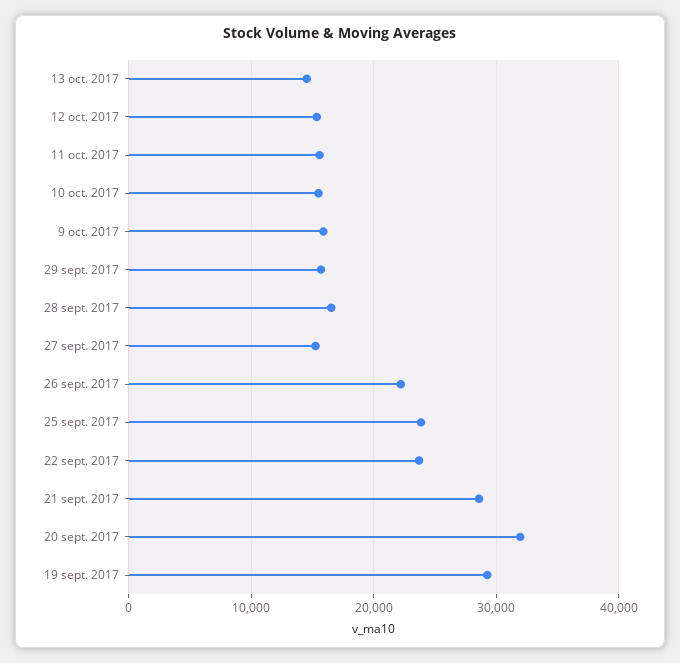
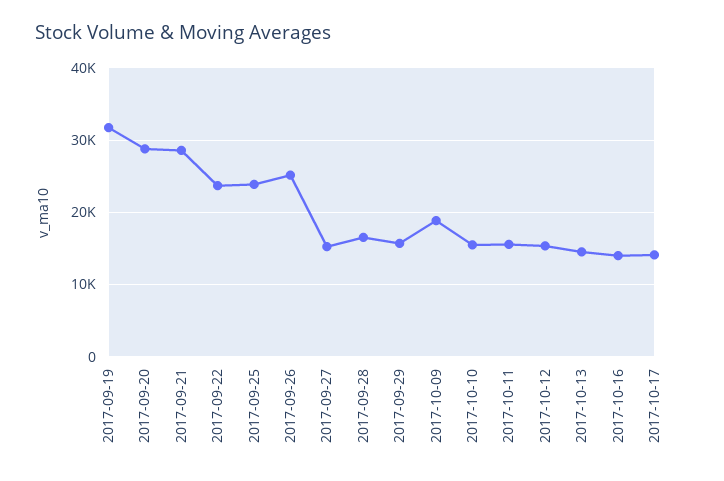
9 oct. 2017: 16000 -> 19000
26 sept. 2017: 22000 -> 25000
20 sept. 2017: 32000 -> 29000
19 sept. 2017: 29000 -> 32000
2017-10-16: none -> 14000
2017-10-17: none -> 14000

